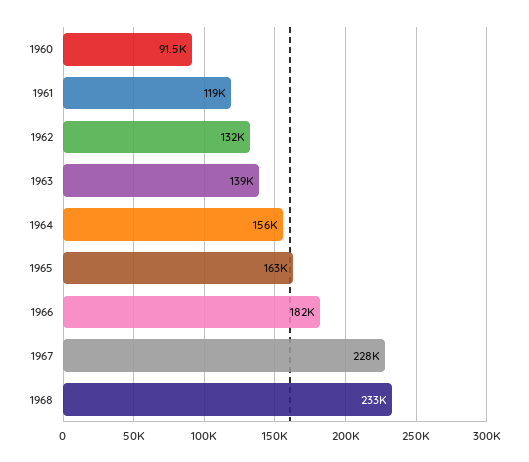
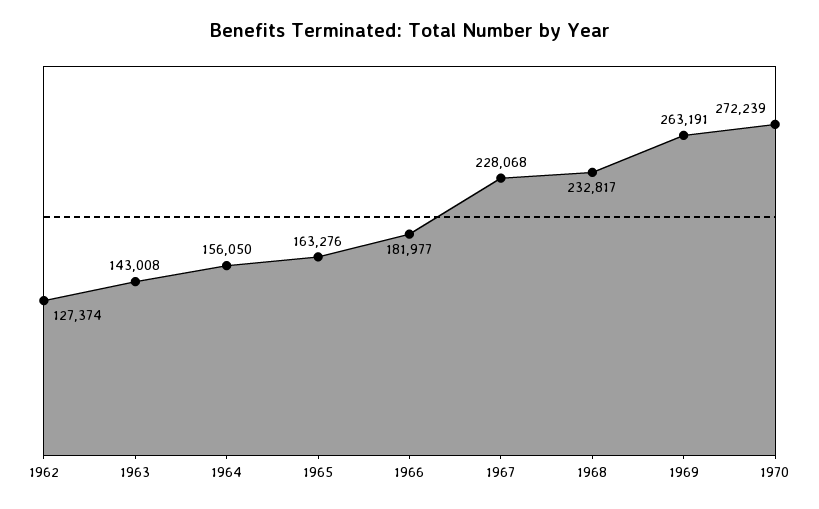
1960: 91500 -> none
1961: 119000 -> none
1962: 132000 -> 127374
1963: 139000 -> 143008
1969: none -> 263191
1970: none -> 272239

